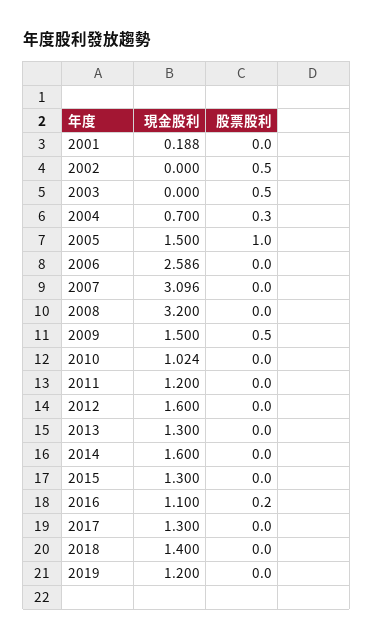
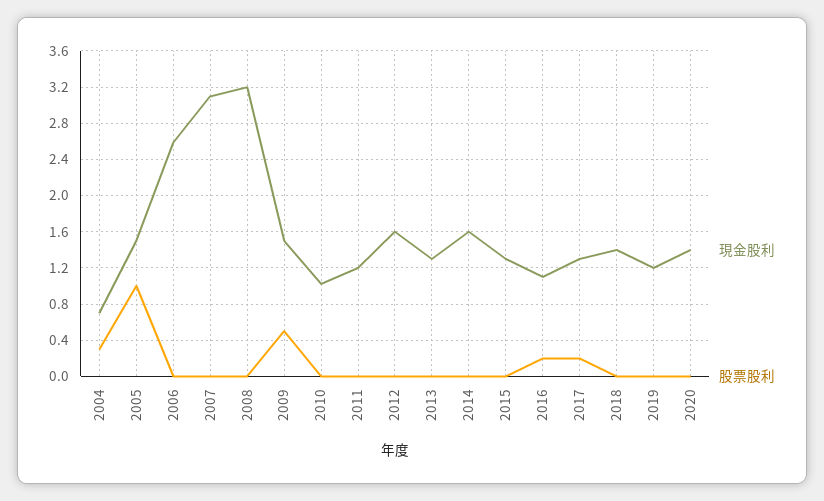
現金股利, 2001: 0.188 -> none
股票股利, 2001: 0 -> none
現金股利, 2002: 0 -> none
股票股利, 2002: 0.5 -> none
現金股利, 2003: 0 -> none
股票股利, 2003: 0.5 -> none
股票股利, 2017: 0 -> 0.2
現金股利, 2020: none -> 1.4
股票股利, 2020: none -> 0

